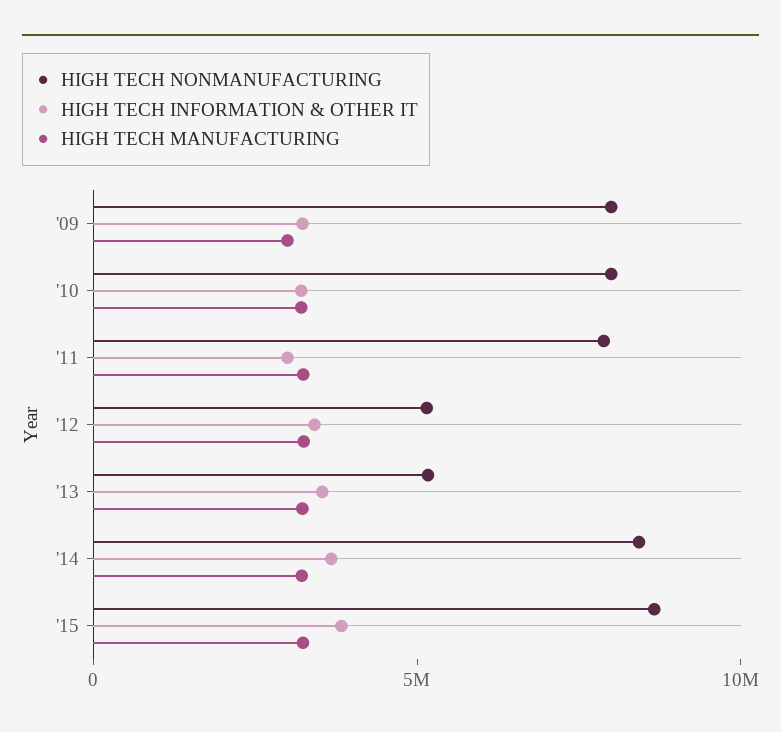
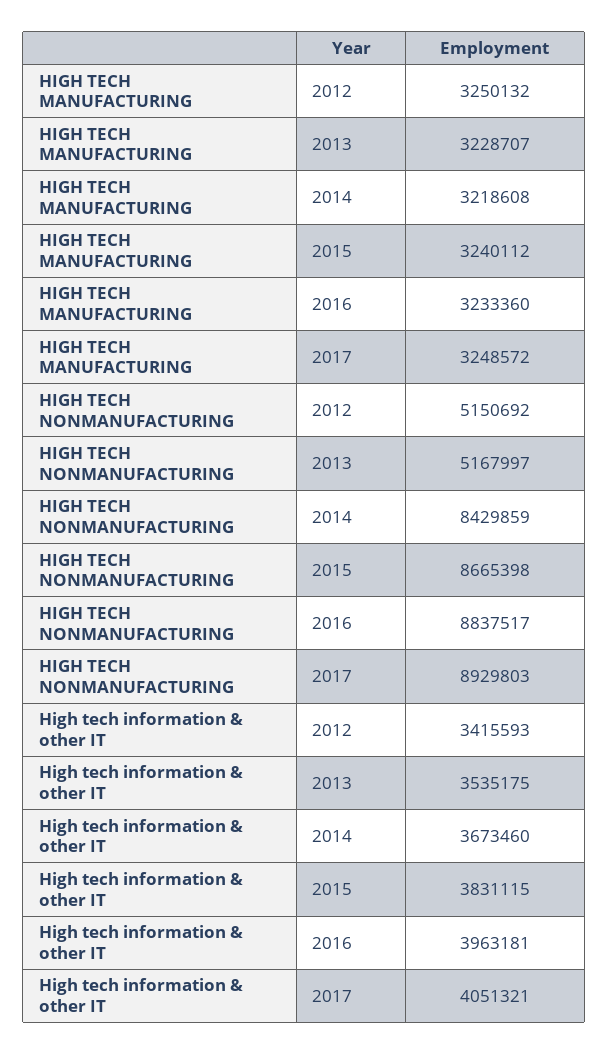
HIGH TECH NONMANUFACTURING, '09: 8000000 -> none
HIGH TECH INFORMATION & OTHER IT, '09: 3000000 -> none
HIGH TECH MANUFACTURING, '09: 3000000 -> none
HIGH TECH NONMANUFACTURING, '10: 8000000 -> none
HIGH TECH INFORMATION & OTHER IT, '10: 3000000 -> none
HIGH TECH MANUFACTURING, '10: 3000000 -> none
HIGH TECH NONMANUFACTURING, '11: 8000000 -> none
HIGH TECH INFORMATION & OTHER IT, '11: 3000000 -> none
HIGH TECH MANUFACTURING, '11: 3000000 -> none
HIGH TECH MANUFACTURING, 2016: none -> 3233360
HIGH TECH MANUFACTURING, 2017: none -> 3248572
HIGH TECH NONMANUFACTURING, 2016: none -> 8837517
HIGH TECH NONMANUFACTURING, 2017: none -> 8929803
HIGH TECH INFORMATION & OTHER IT, 2016: none -> 3963181
HIGH TECH INFORMATION & OTHER IT, 2017: none -> 4051321

